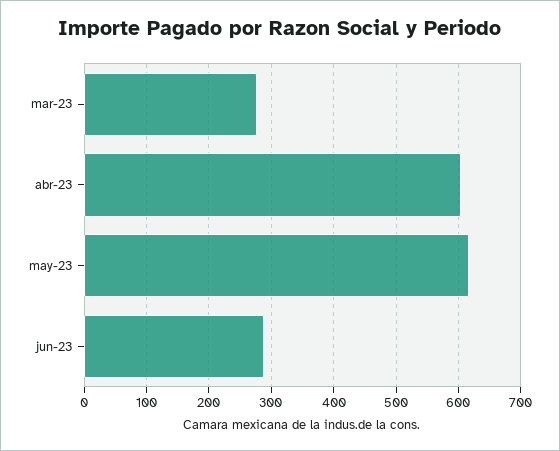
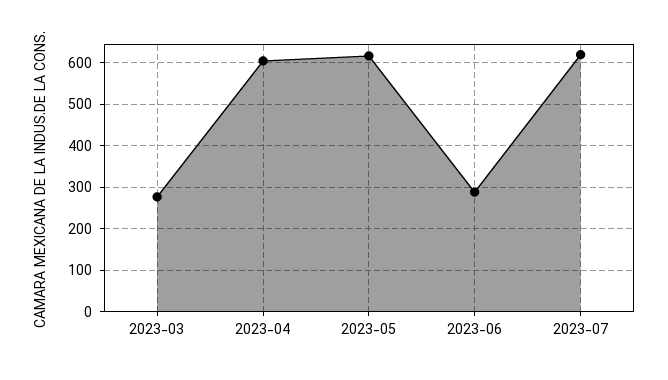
2023-07: none -> 620

